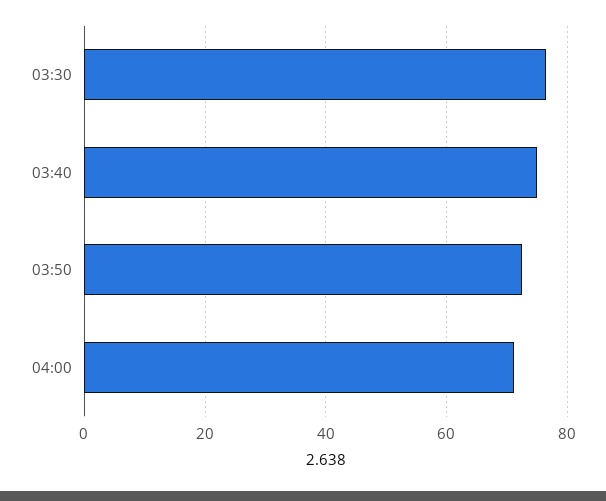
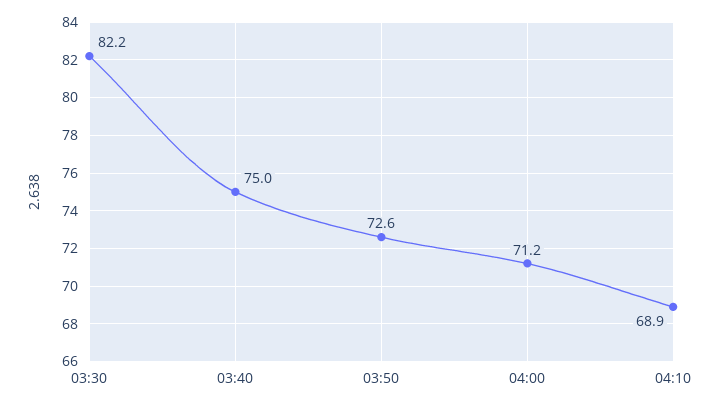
03:30: 76 -> 82.2
04:10: none -> 68.9

